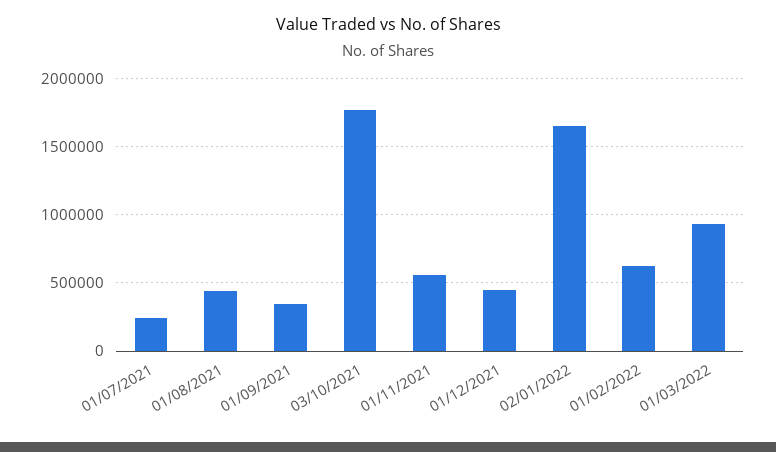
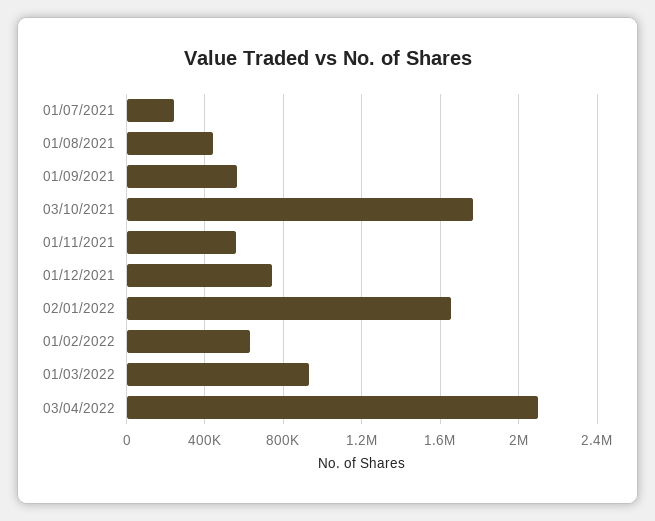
01/09/2021: 350000 -> 550000
01/12/2021: 450000 -> 750000
03/04/2022: none -> 2100000

